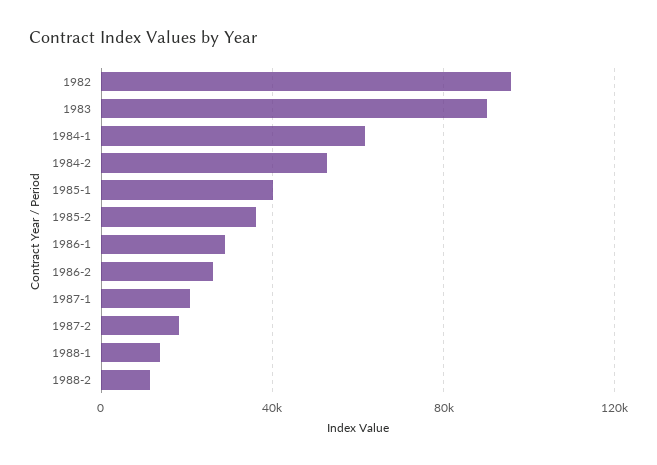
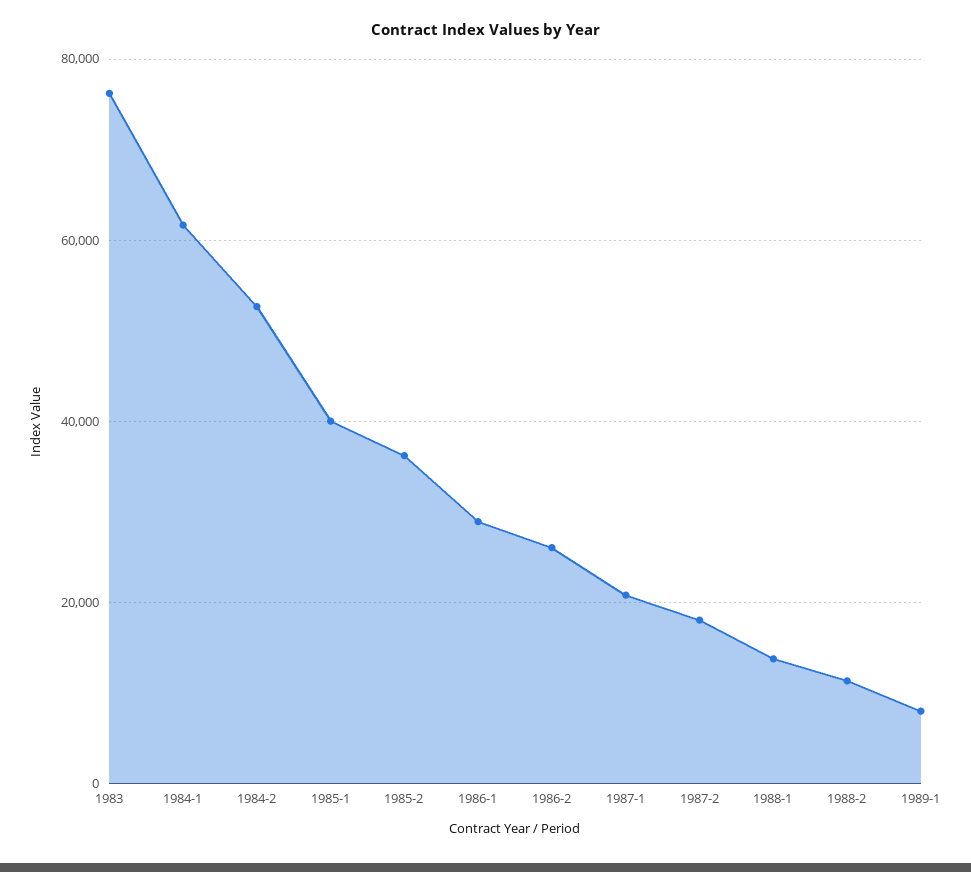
1982: 95000 -> none
1983: 90000 -> 76000
1989-1: none -> 8000

